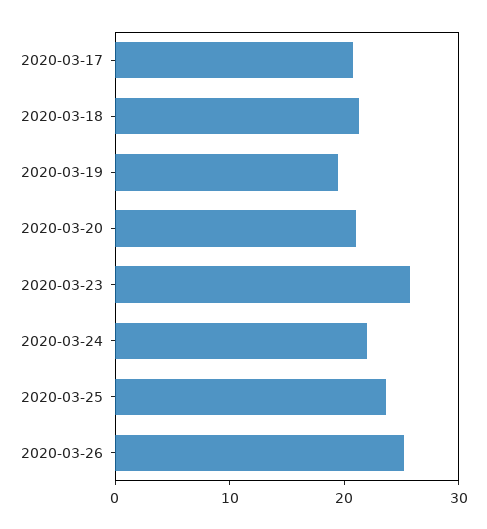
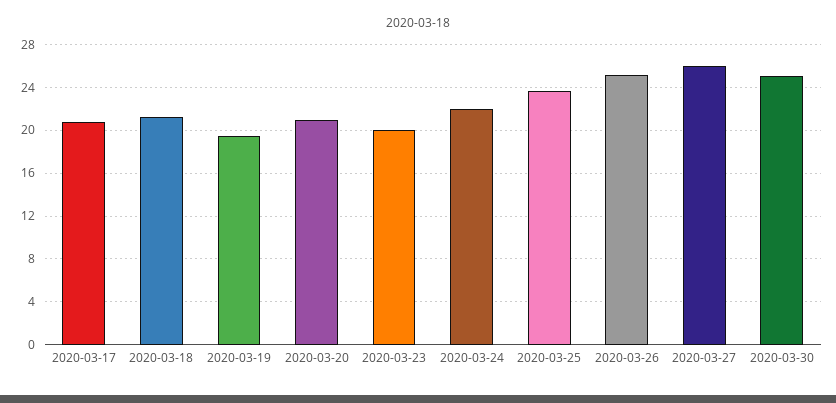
2020-03-23: 26 -> 20
2020-03-27: none -> 26
2020-03-30: none -> 25

